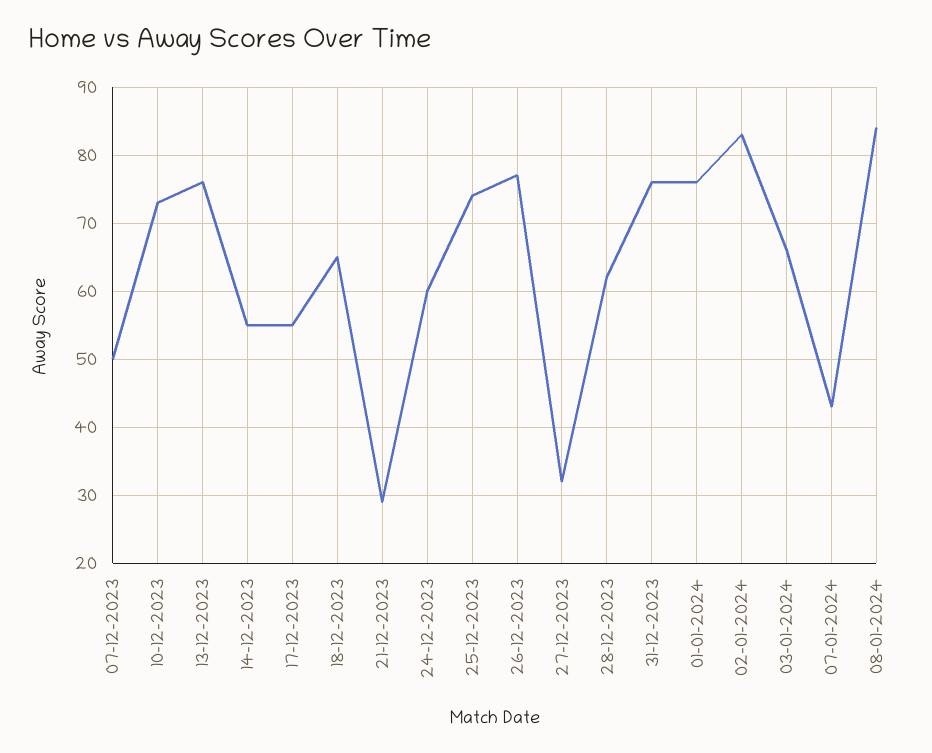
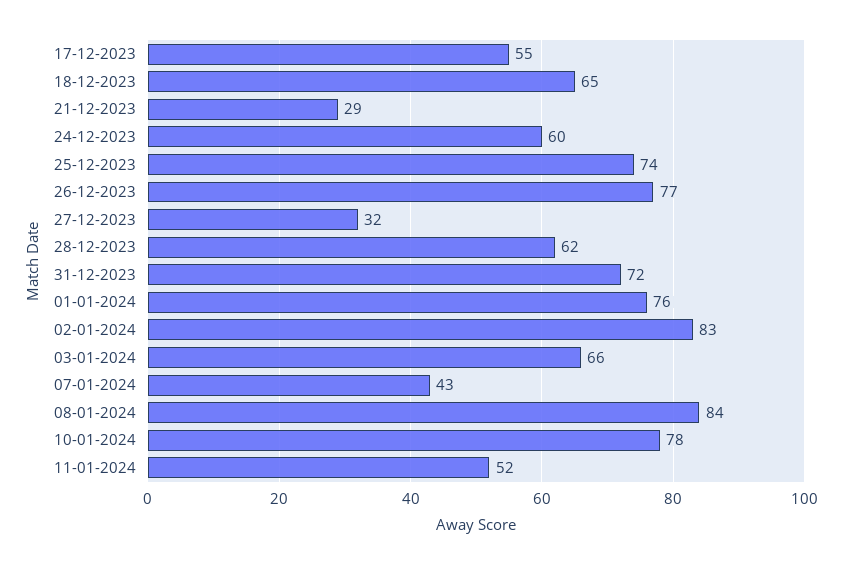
07-12-2023: 50 -> none
10-12-2023: 73 -> none
13-12-2023: 76 -> none
14-12-2023: 55 -> none
31-12-2023: 76 -> 72
10-01-2024: none -> 78
11-01-2024: none -> 52

